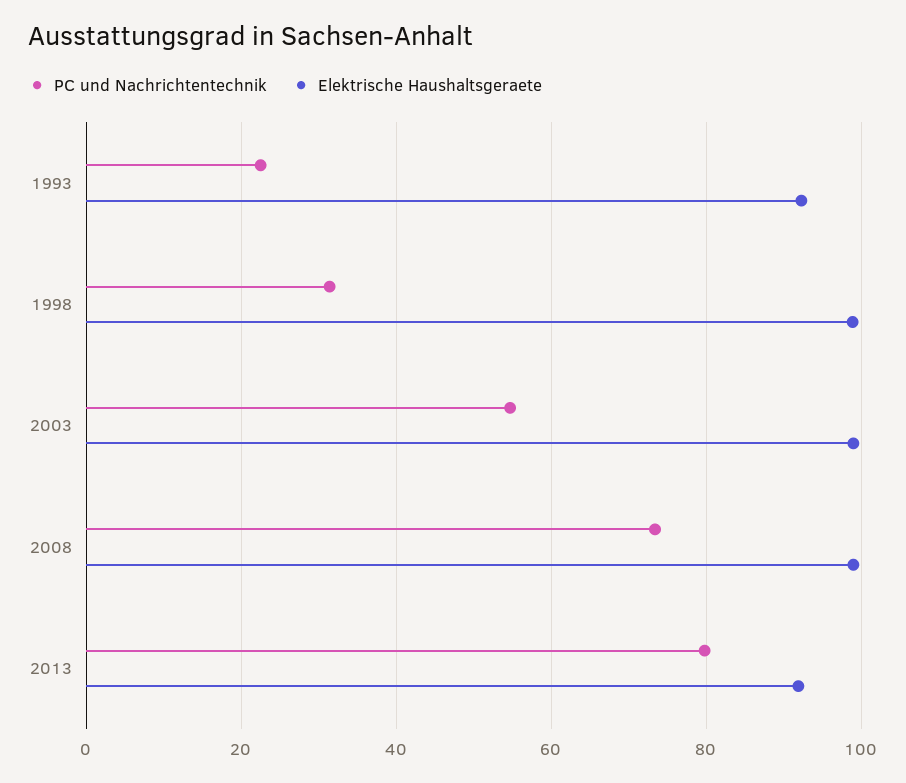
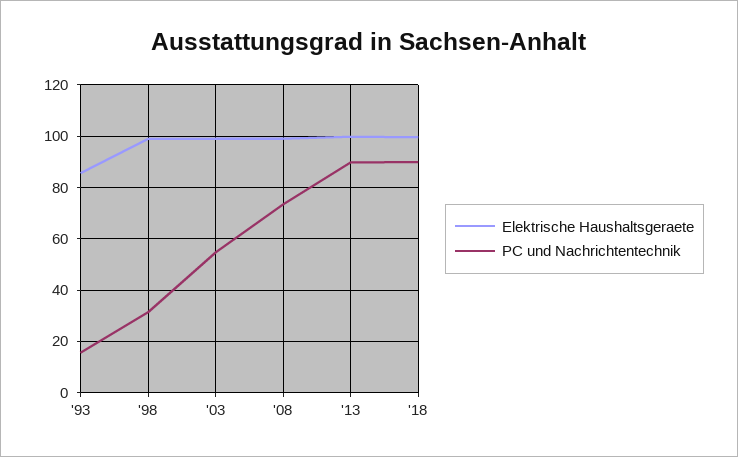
PC und Nachrichtentechnik, 1993: 22 -> 15
Elektrische Haushaltsgeraete, 1993: 92 -> 85
PC und Nachrichtentechnik, 2013: 80 -> 90
Elektrische Haushaltsgeraete, 2013: 92 -> 100
Elektrische Haushaltsgeraete, '18: none -> 100
PC und Nachrichtentechnik, '18: none -> 90

